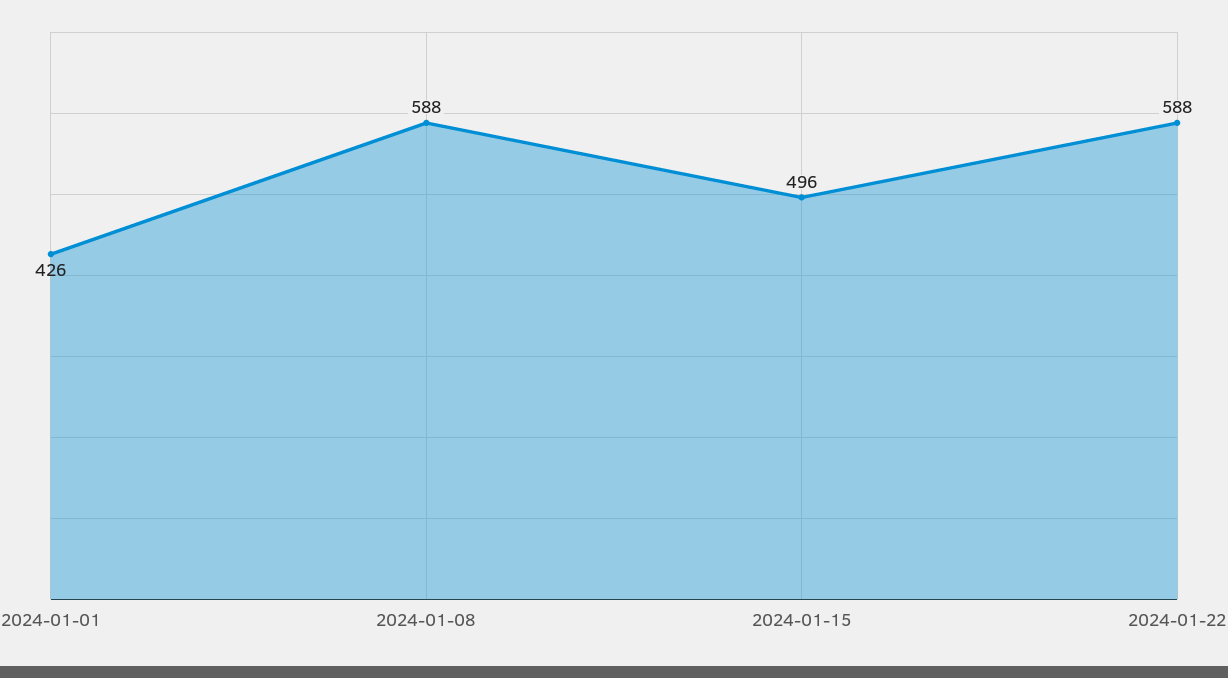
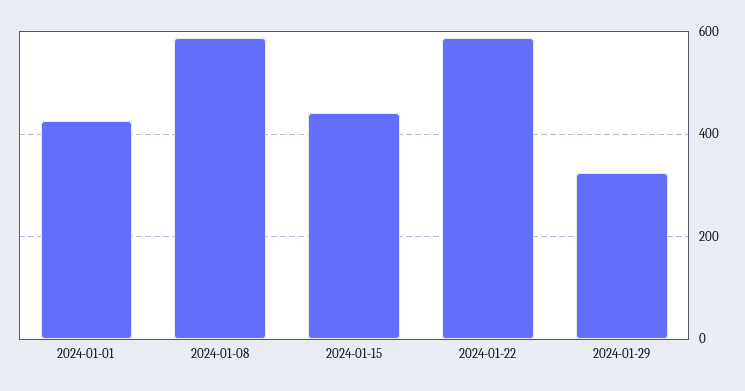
2024-01-15: 496 -> 440
2024-01-29: none -> 320

